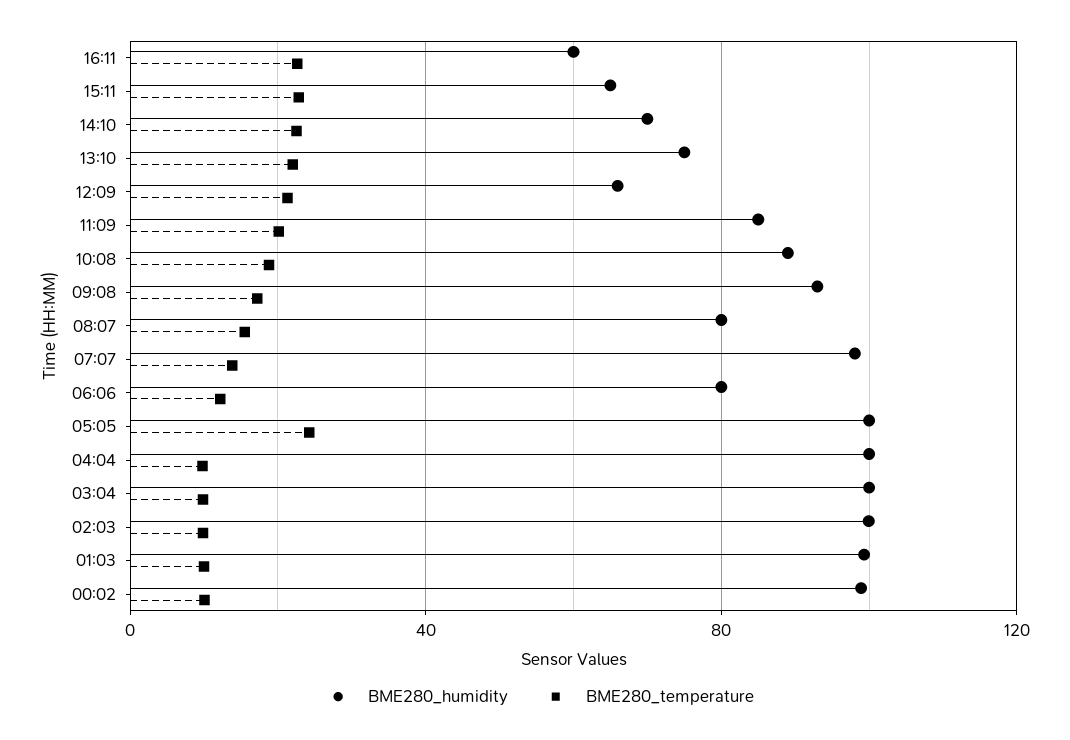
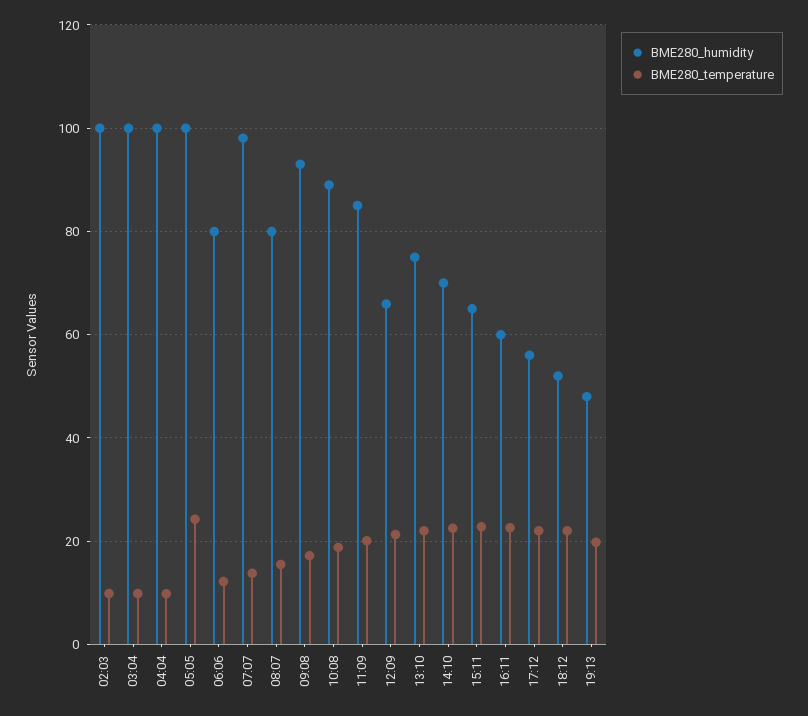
BME280_humidity, 01:03: 100 -> none
BME280_temperature, 01:03: 10 -> none
BME280_humidity, 00:02: 100 -> none
BME280_temperature, 00:02: 10 -> none
BME280_humidity, 17:12: none -> 56
BME280_temperature, 17:12: none -> 22
BME280_humidity, 18:12: none -> 52
BME280_temperature, 18:12: none -> 22
BME280_humidity, 19:13: none -> 48
BME280_temperature, 19:13: none -> 20

